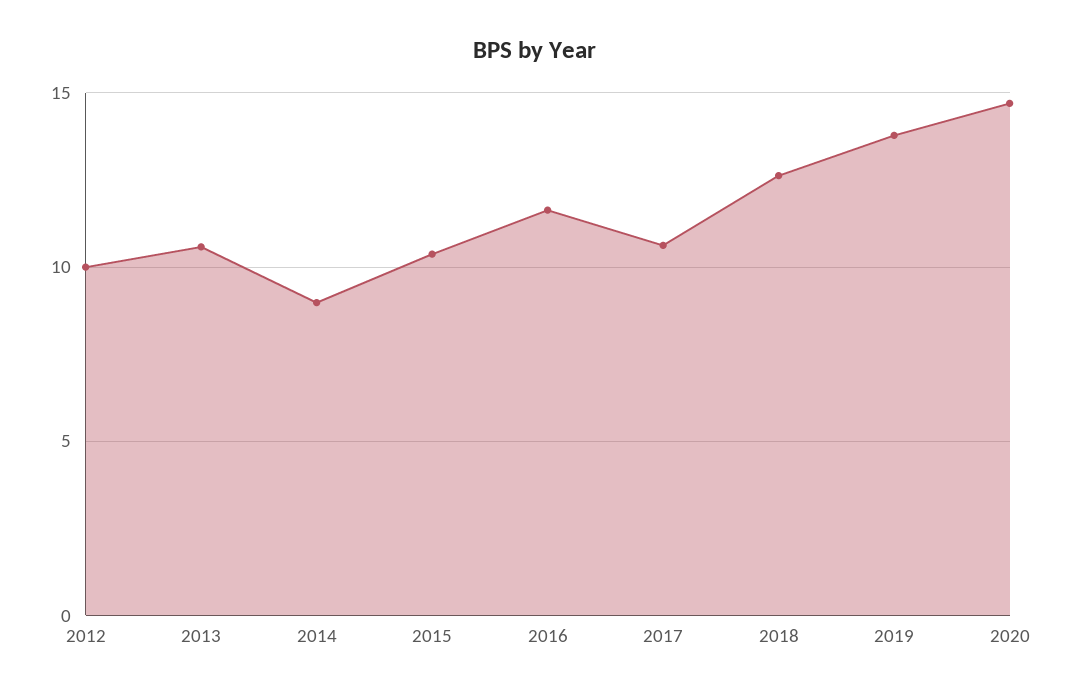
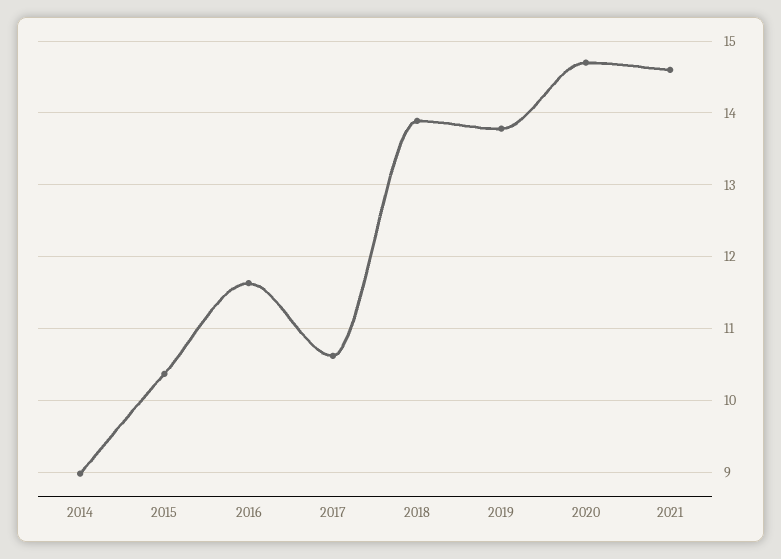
2012: 10 -> none
2013: 10.5 -> none
2018: 12.5 -> 13.9
2021: none -> 14.6

